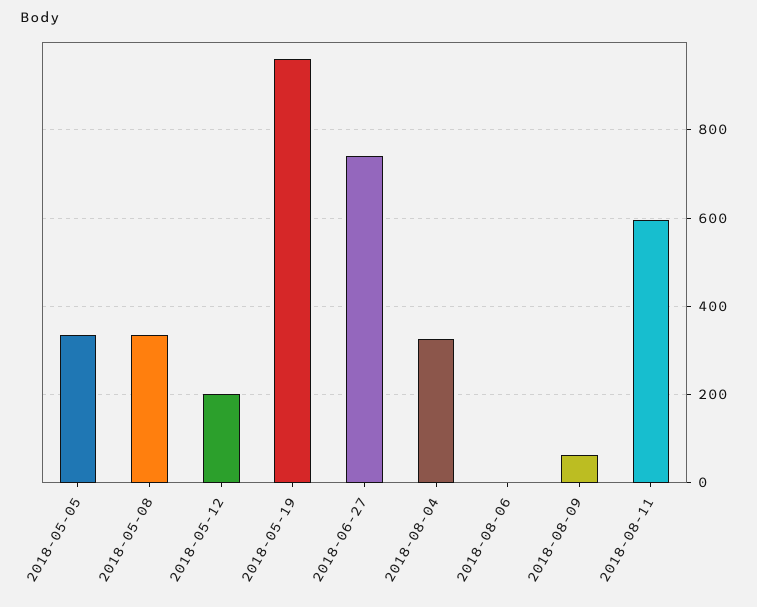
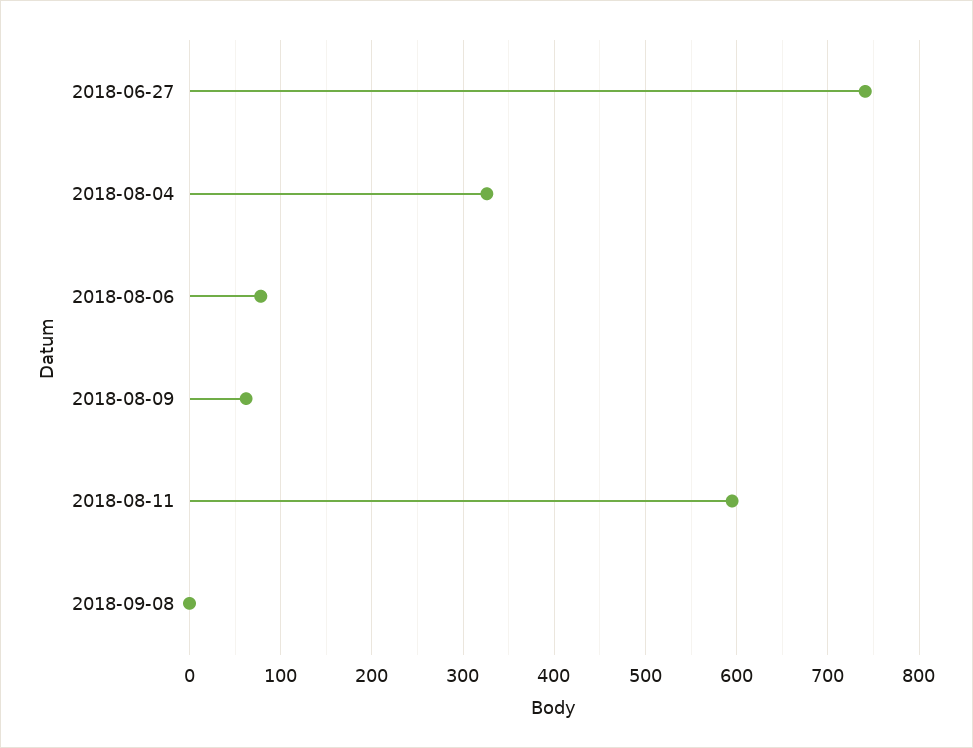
2018-05-05: 340 -> none
2018-05-08: 340 -> none
2018-05-12: 200 -> none
2018-05-19: 960 -> none
2018-08-06: 0 -> 80
2018-09-08: none -> 0

